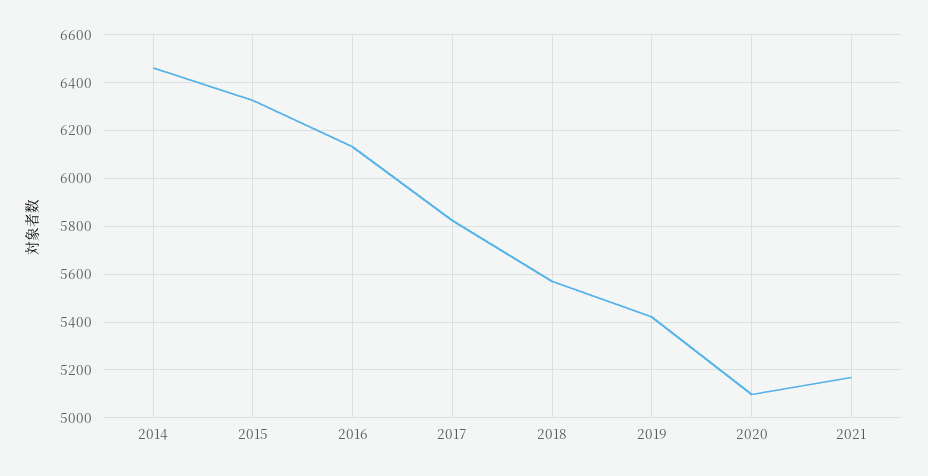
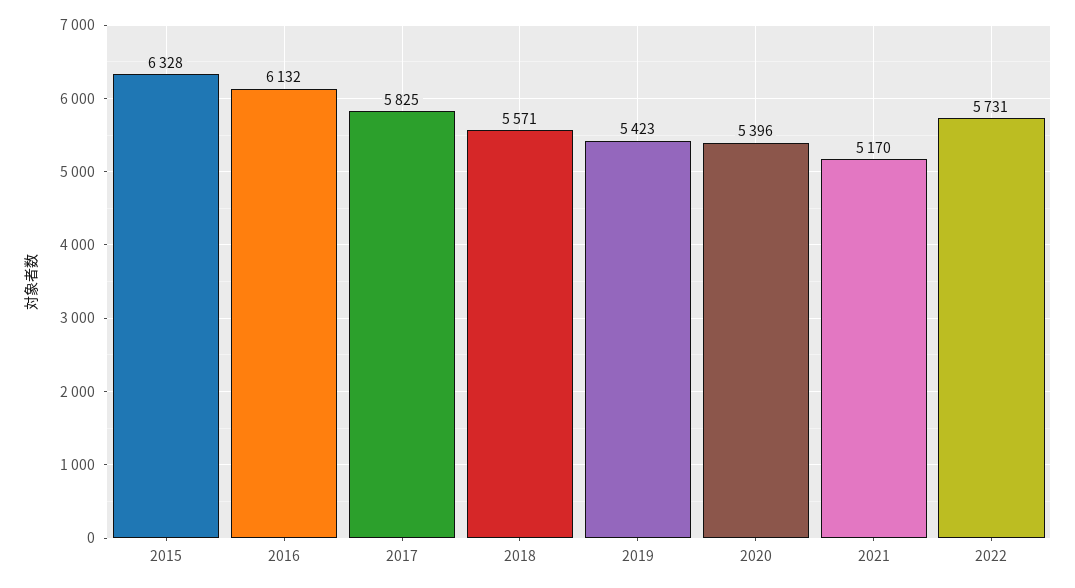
2014: 6450 -> none
2020: 5100 -> 5396
2022: none -> 5731

